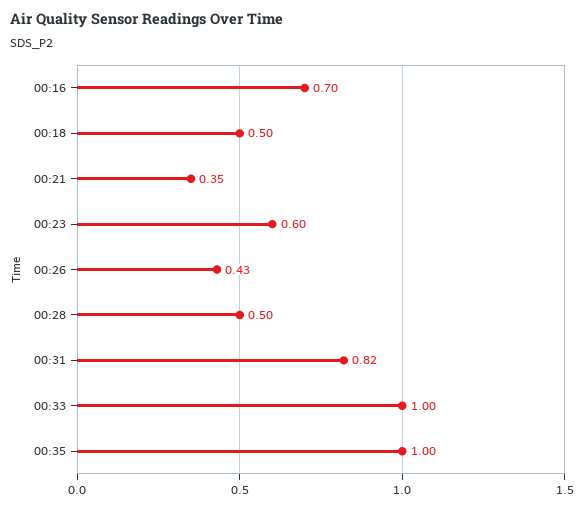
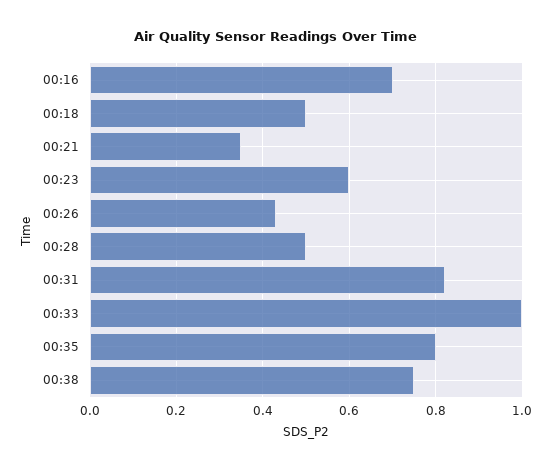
00:35: 1 -> 0.8
00:38: none -> 0.75

